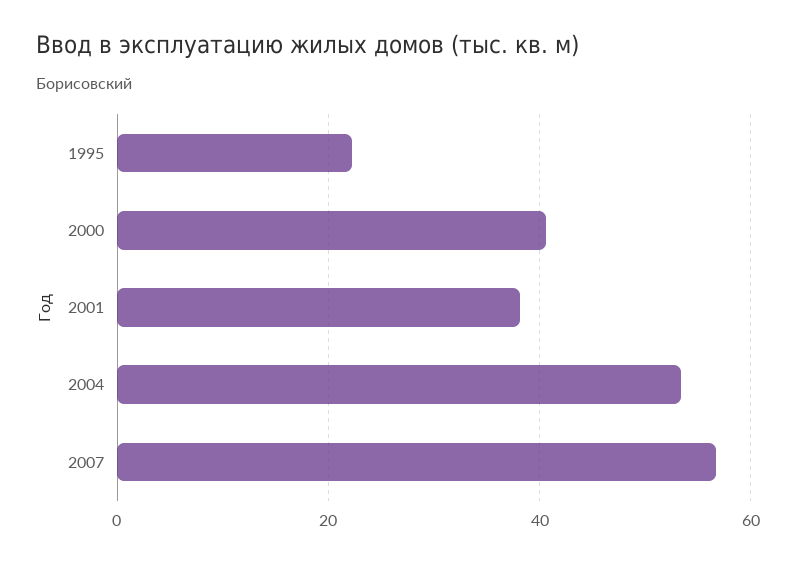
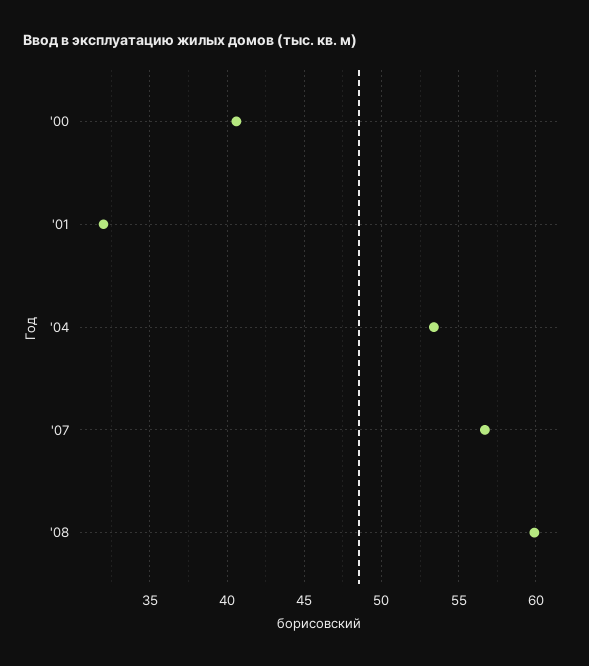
1995: 22 -> none
2001: 38 -> 32
'08: none -> 60

